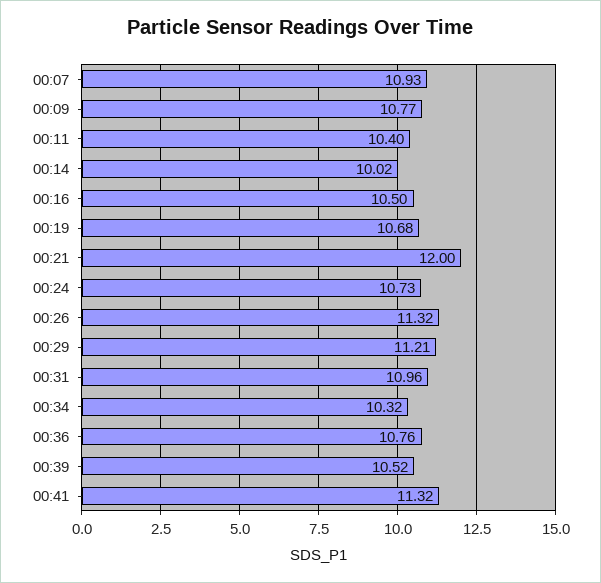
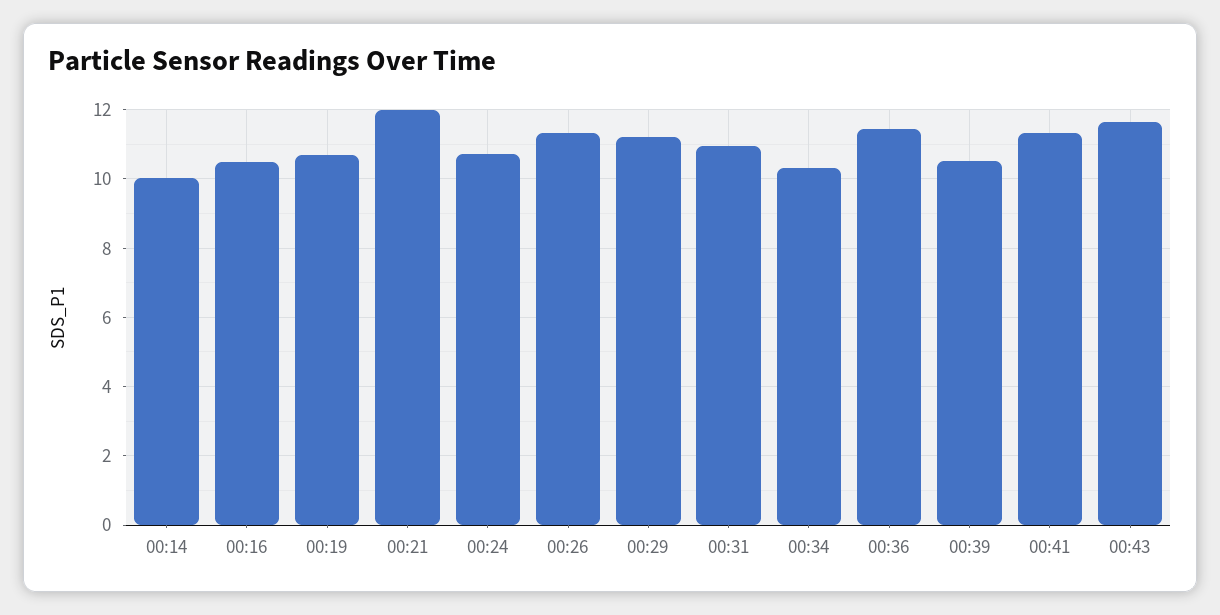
00:07: 10.93 -> none
00:09: 10.77 -> none
00:11: 10.4 -> none
00:36: 10.76 -> 11.4
00:43: none -> 11.6

